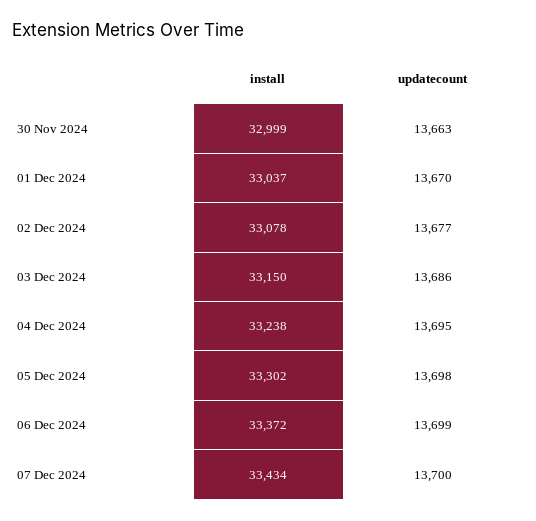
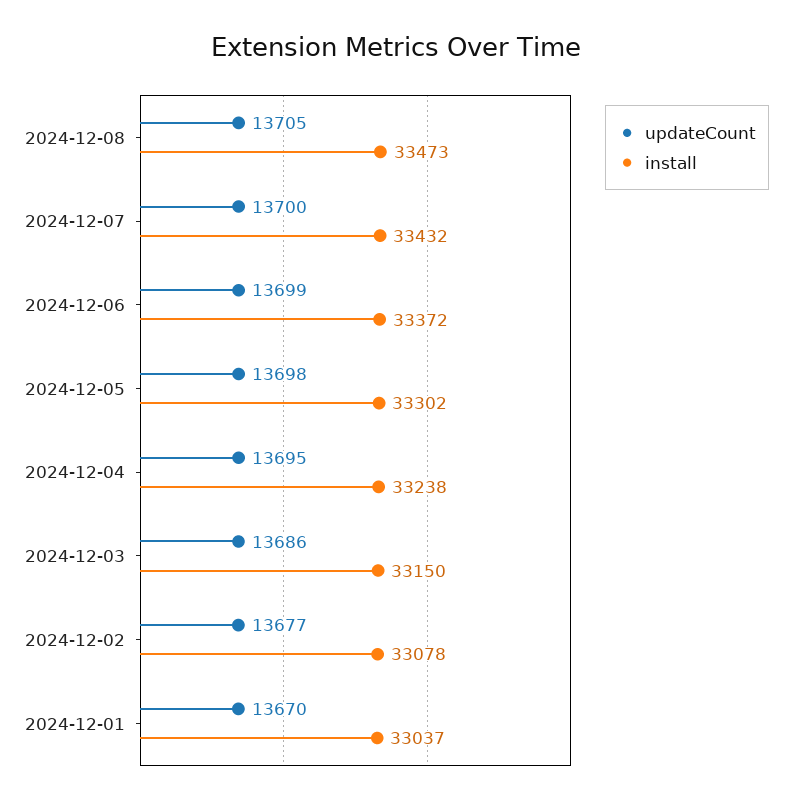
install, 30 Nov 2024: 32999 -> none
updatecount, 30 Nov 2024: 13663 -> none
install, 07 Dec 2024: 33434 -> 33432
updatecount, 2024-12-08: none -> 13705
install, 2024-12-08: none -> 33473

